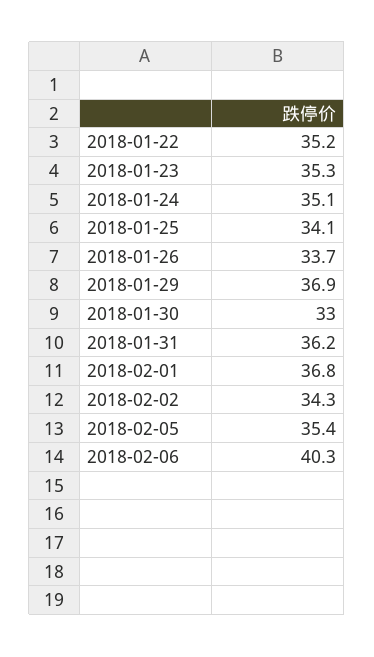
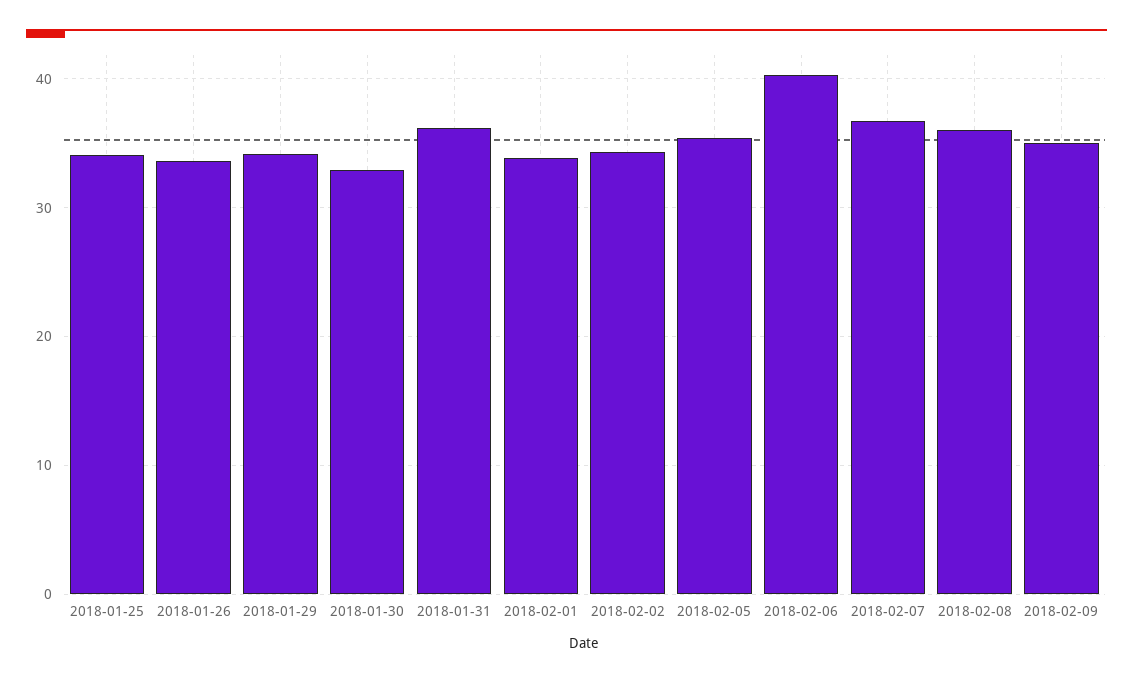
2018-01-22: 35.2 -> none
2018-01-23: 35.3 -> none
2018-01-24: 35.1 -> none
2018-01-29: 36.9 -> 34
2018-02-01: 36.8 -> 34
2018-02-07: none -> 37
2018-02-08: none -> 36
2018-02-09: none -> 35

